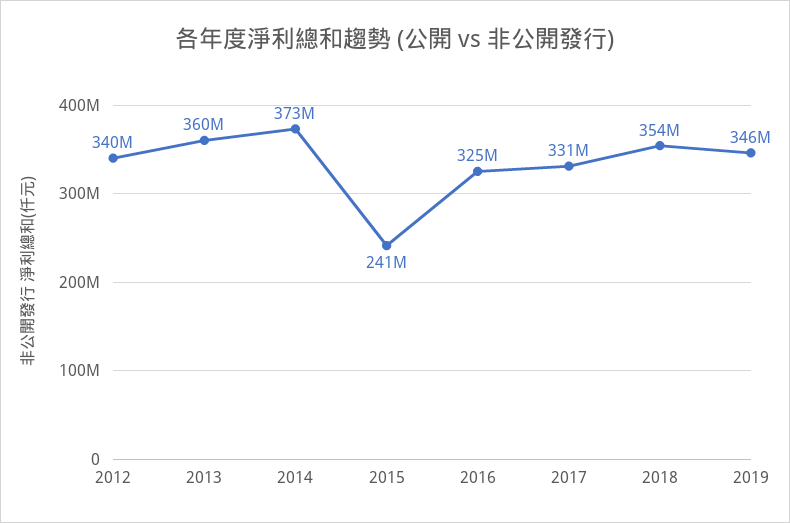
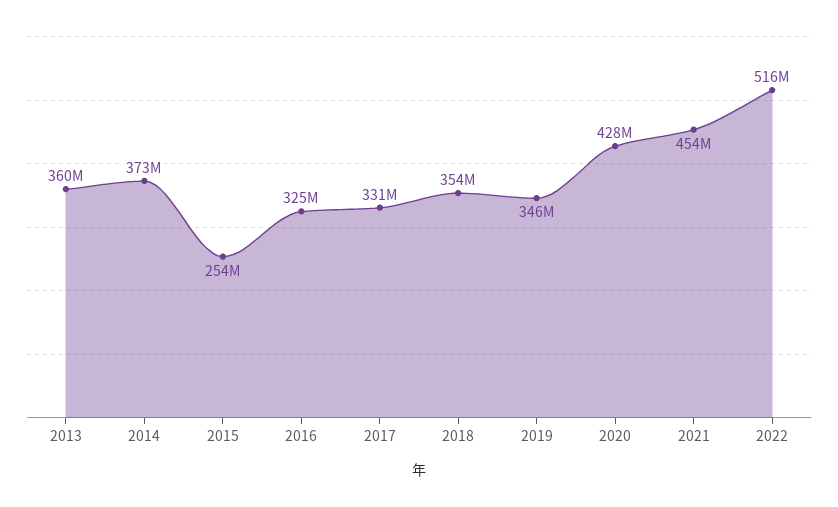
2012: 340000000 -> none
2015: 241000000 -> 254000000
2020: none -> 428000000
2021: none -> 454000000
2022: none -> 516000000

